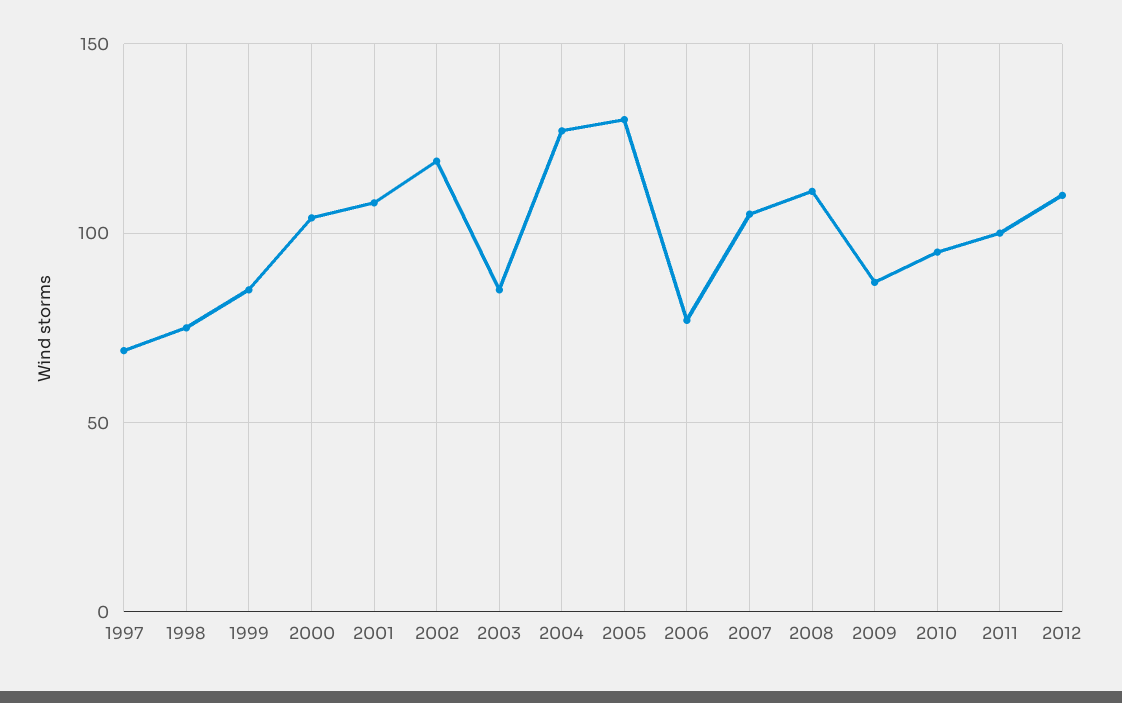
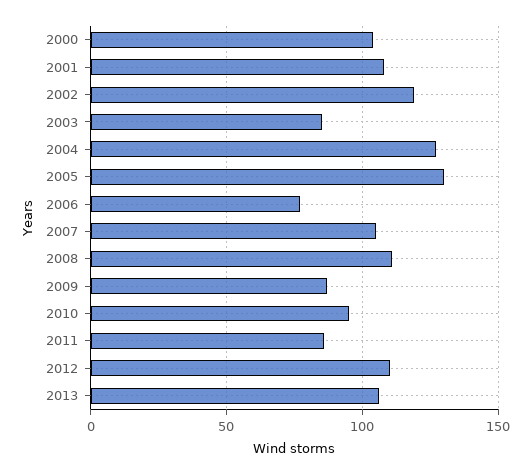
1997: 70 -> none
1998: 75 -> none
1999: 85 -> none
2011: 100 -> 85
2013: none -> 105

